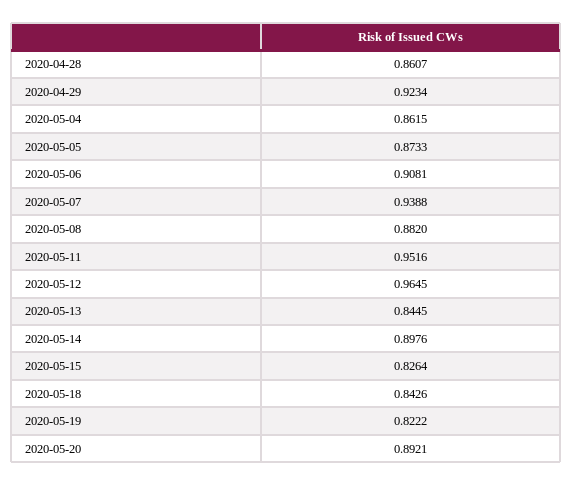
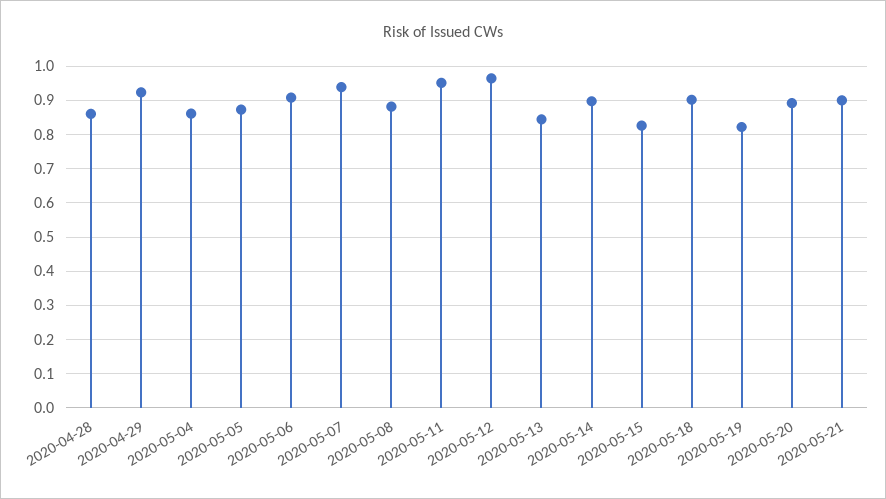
2020-05-18: 0.8426 -> 0.9
2020-05-21: none -> 0.9

